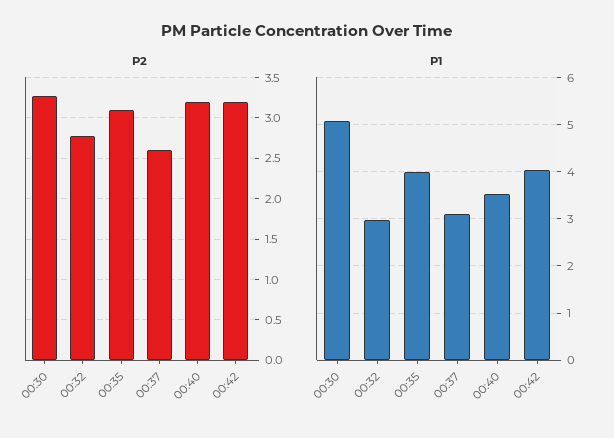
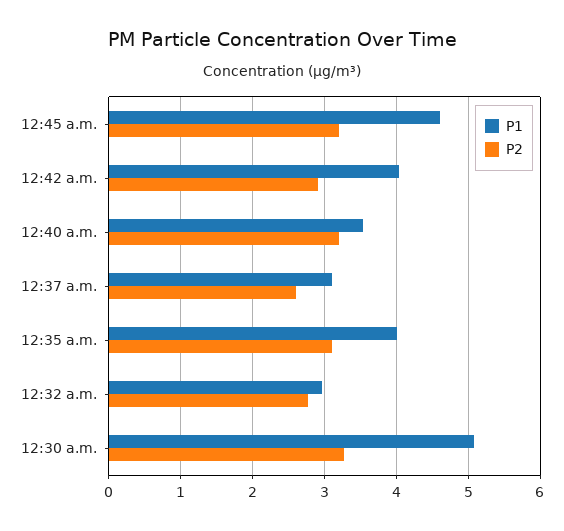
P2, 00:42: 3.2 -> 2.9
P1, 12:45 a.m.: none -> 4.6
P2, 12:45 a.m.: none -> 3.2

